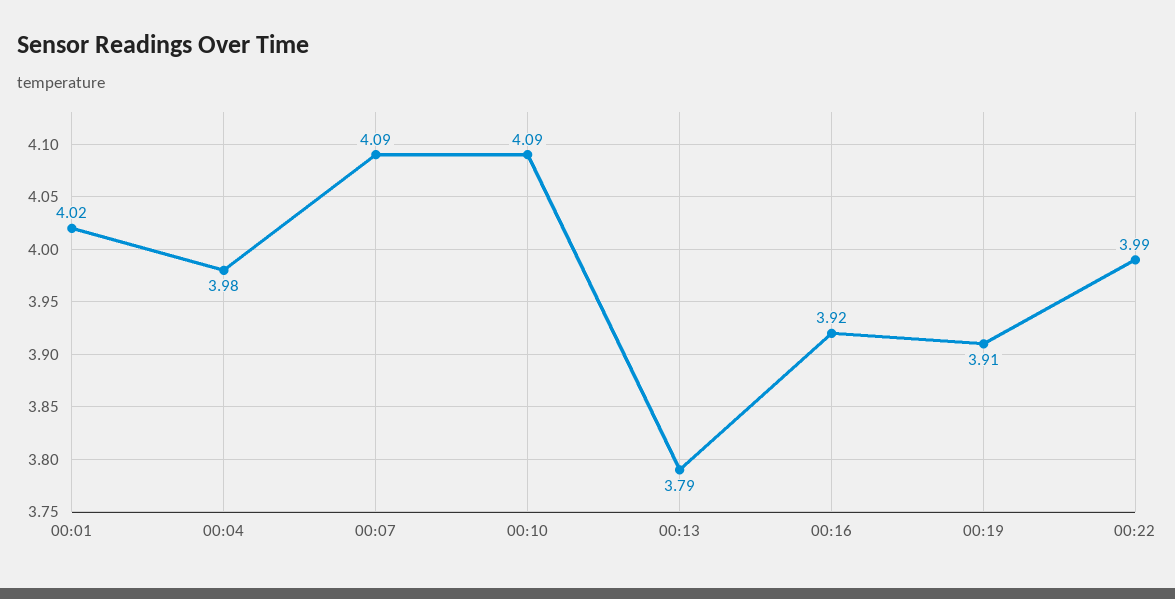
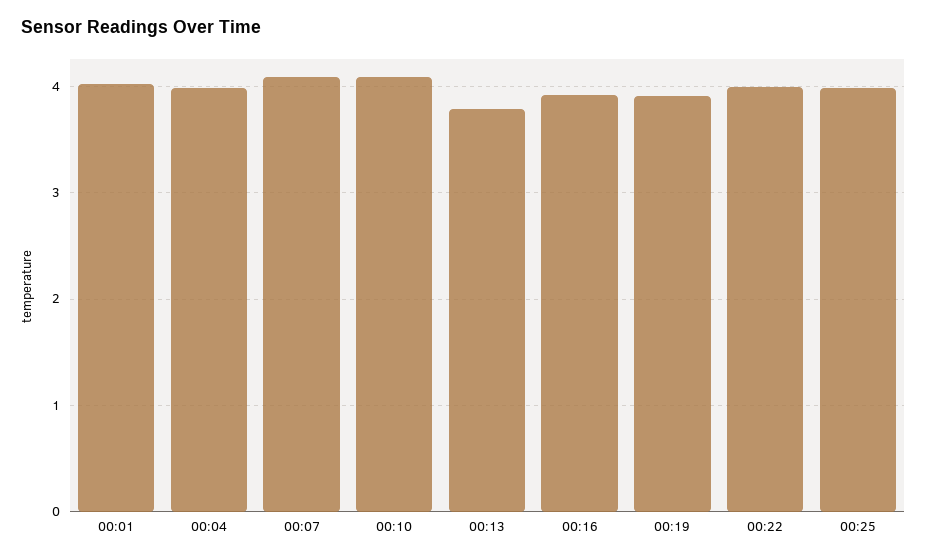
00:25: none -> 4

